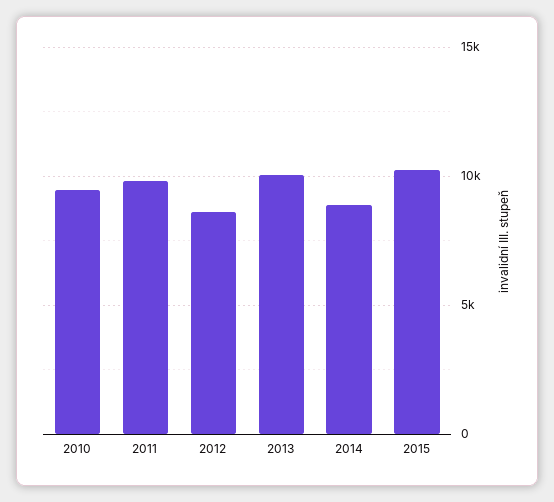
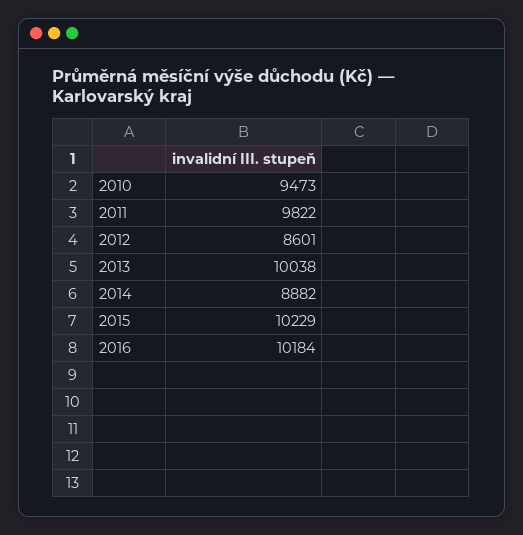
2016: none -> 10184

